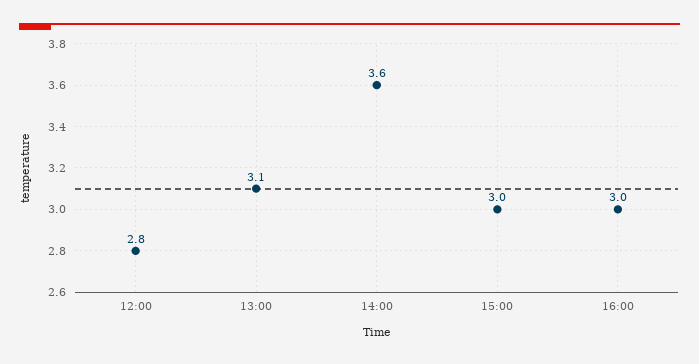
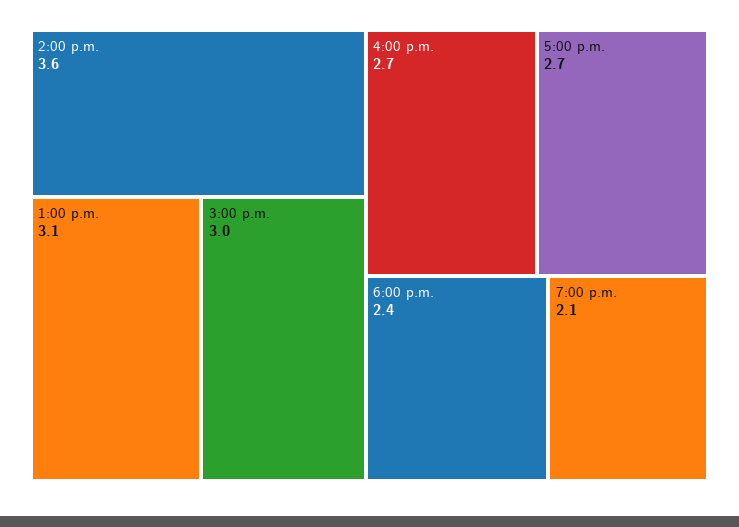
12:00: 2.8 -> none
16:00: 3 -> 2.7
5:00 p.m.: none -> 2.7
6:00 p.m.: none -> 2.4
7:00 p.m.: none -> 2.1

